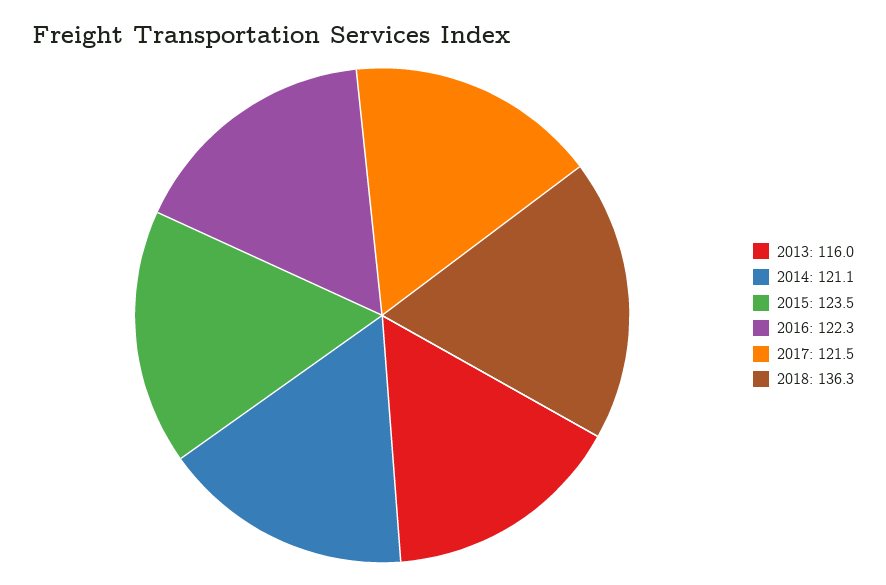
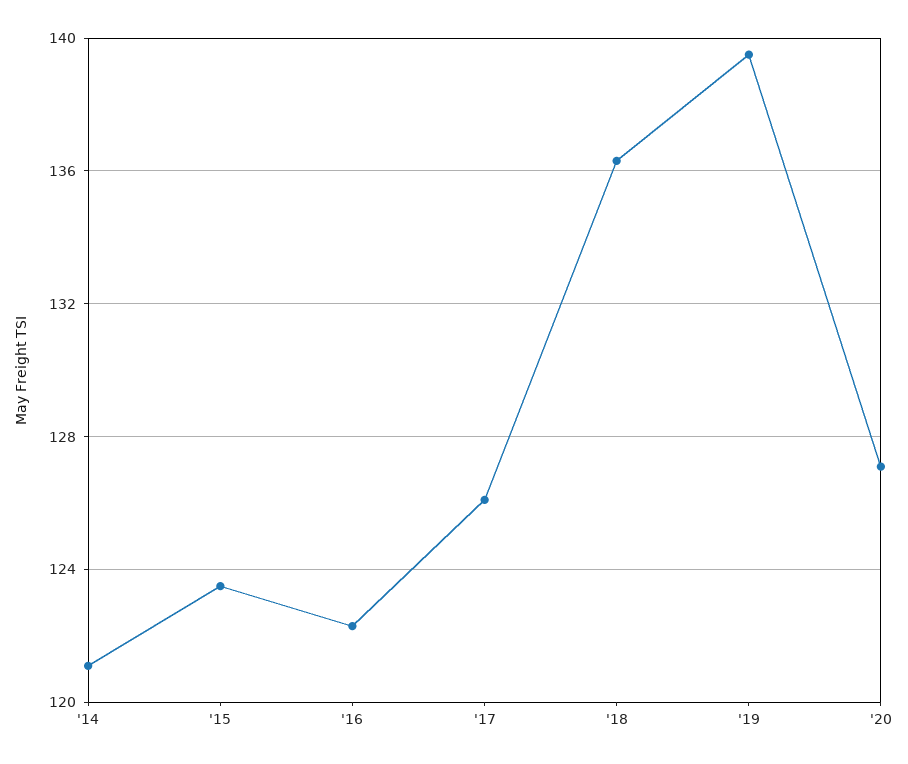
2013: 116 -> none
2017: 121.5 -> 126
'19: none -> 139.5
'20: none -> 127

